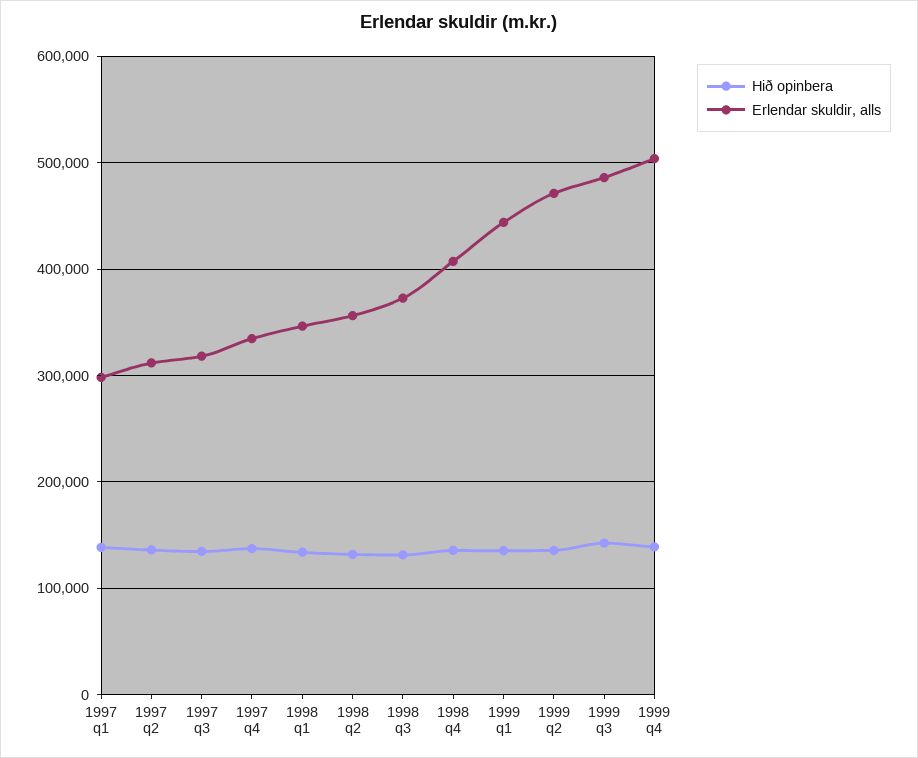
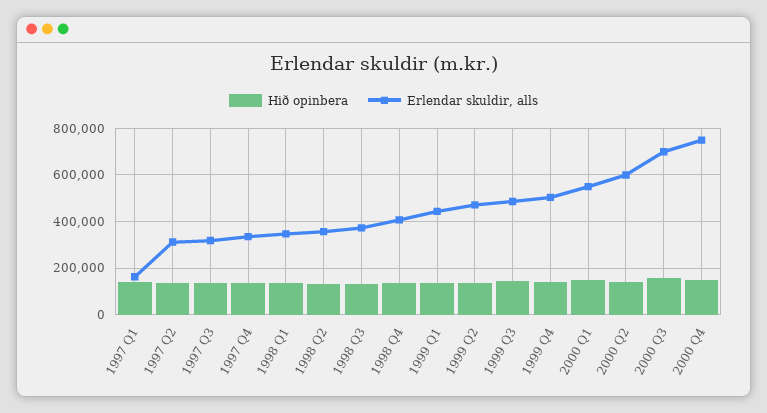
Erlendar skuldir, alls, 1997 q1: 300000 -> 150000
Hið opinbera, 2000 Q1: none -> 150000
Erlendar skuldir, alls, 2000 Q1: none -> 550000
Hið opinbera, 2000 Q2: none -> 150000
Erlendar skuldir, alls, 2000 Q2: none -> 600000
Hið opinbera, 2000 Q3: none -> 150000
Erlendar skuldir, alls, 2000 Q3: none -> 700000
Hið opinbera, 2000 Q4: none -> 150000
Erlendar skuldir, alls, 2000 Q4: none -> 750000

